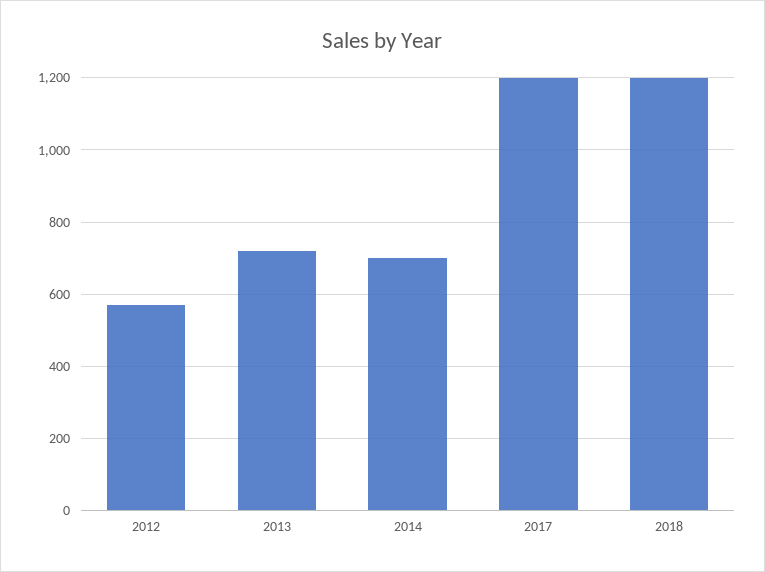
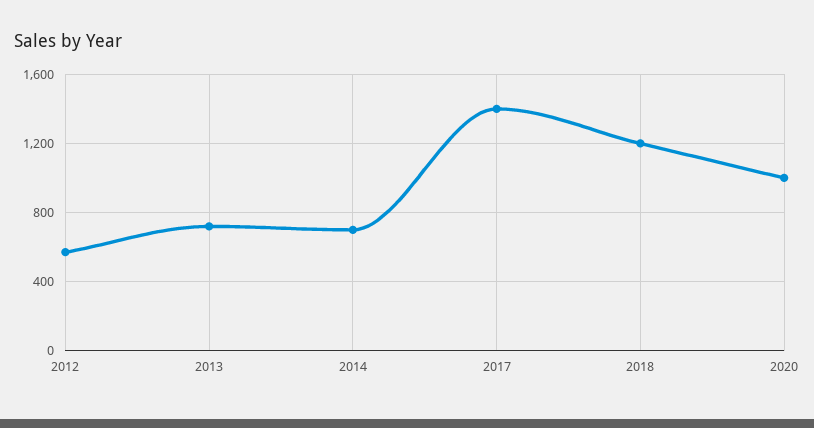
2017: 1200 -> 1400
2020: none -> 1000

